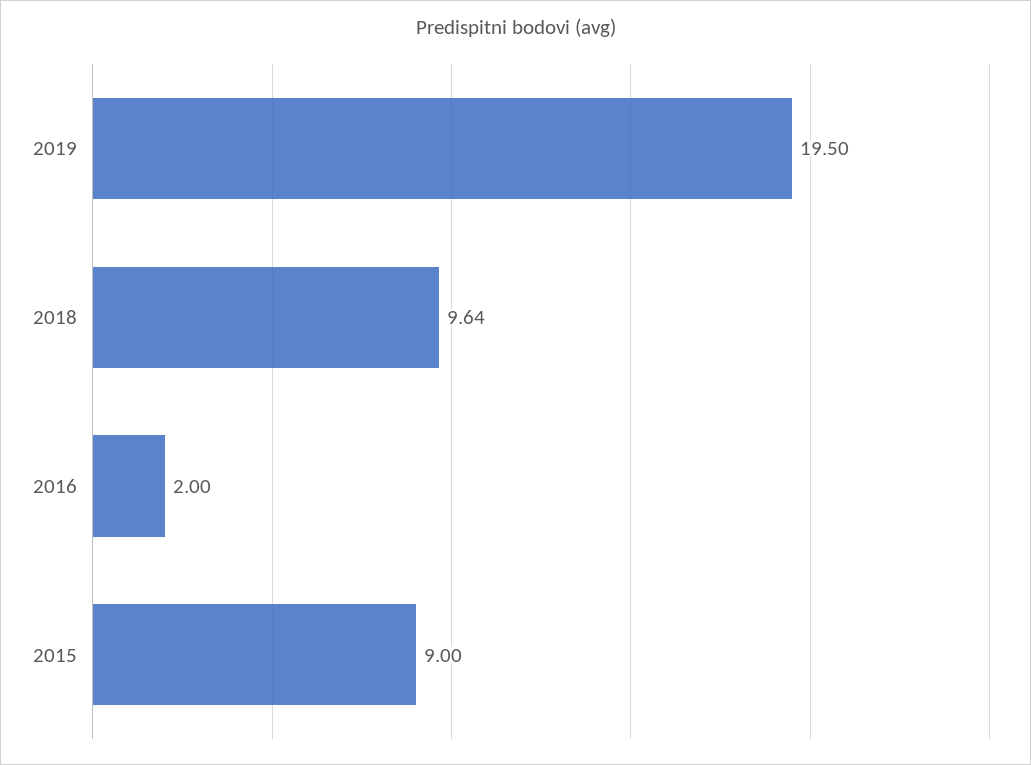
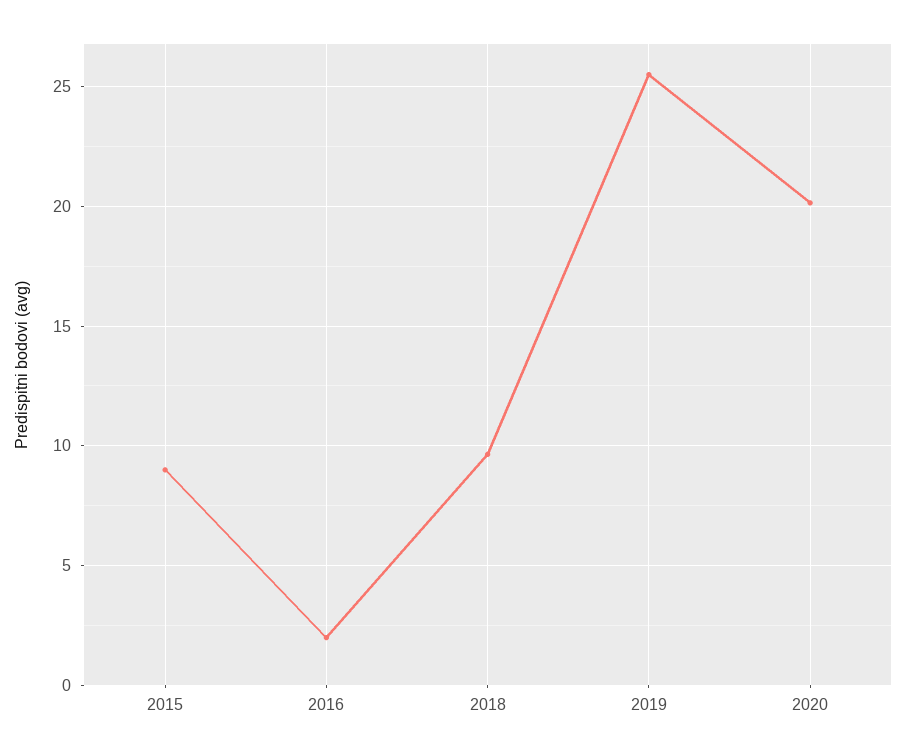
2019: 19.5 -> 25.5
2020: none -> 20

